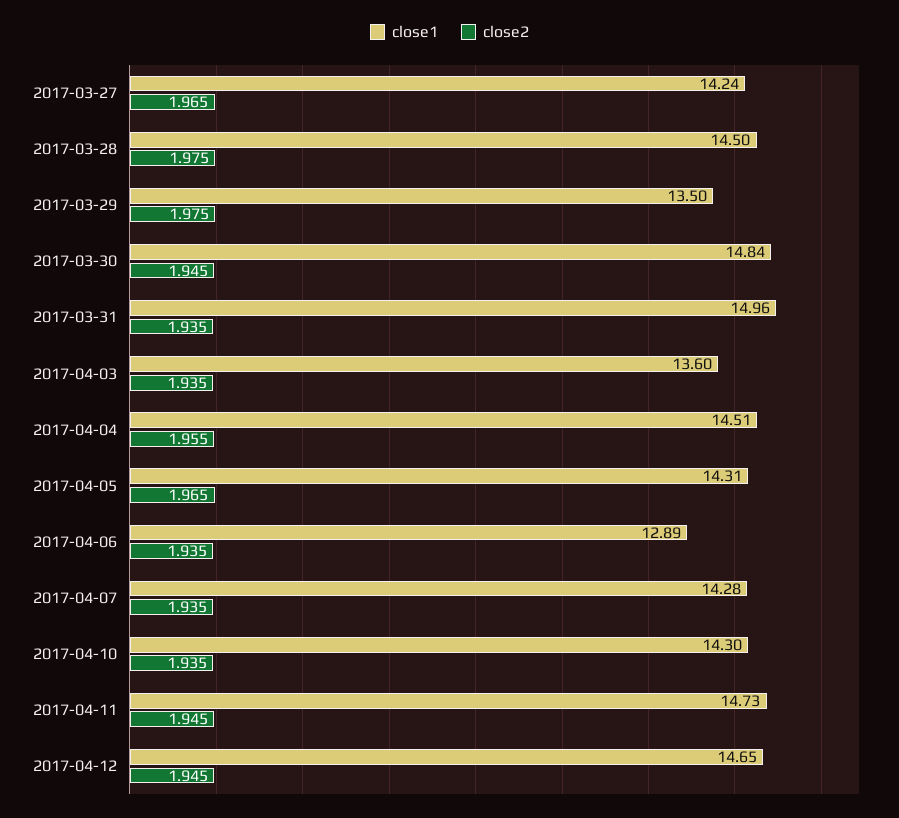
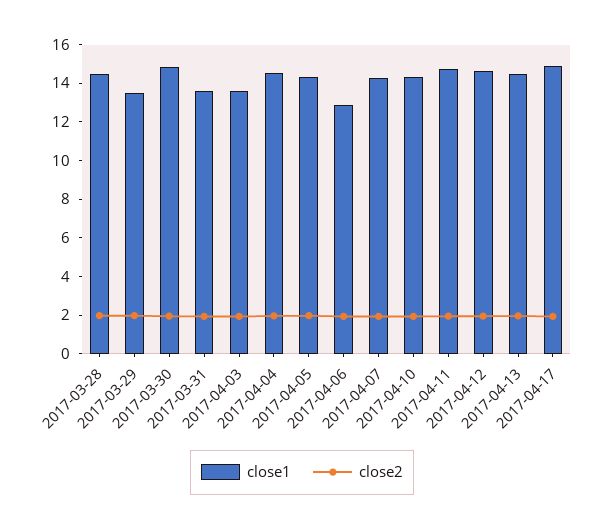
close1, 2017-03-27: 14.24 -> none
close2, 2017-03-27: 1.965 -> none
close1, 2017-03-31: 14.96 -> 13.5
close1, 2017-04-13: none -> 14.5
close2, 2017-04-13: none -> 2
close1, 2017-04-17: none -> 15
close2, 2017-04-17: none -> 2

